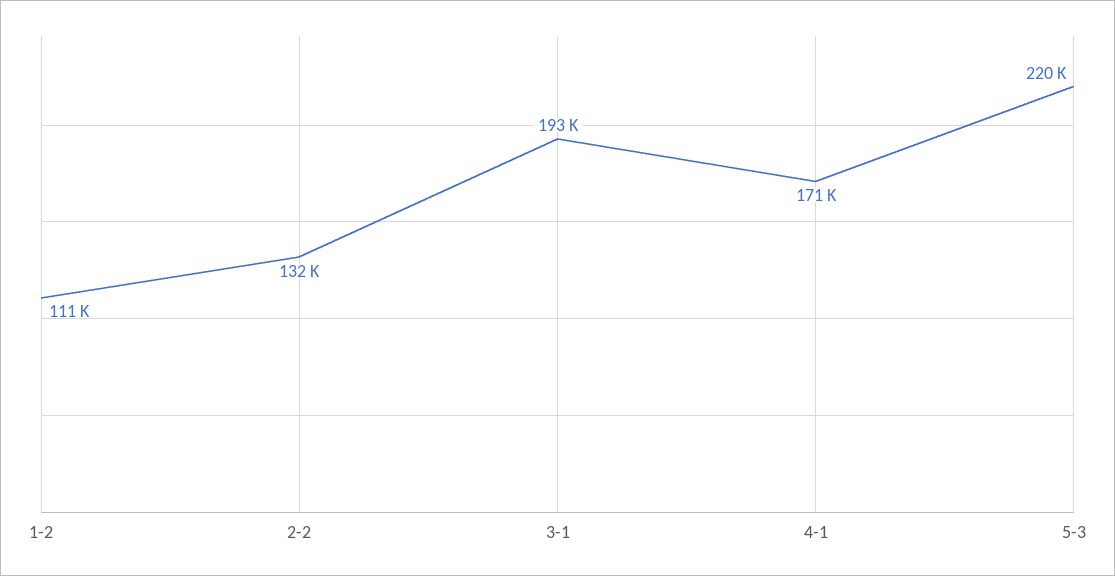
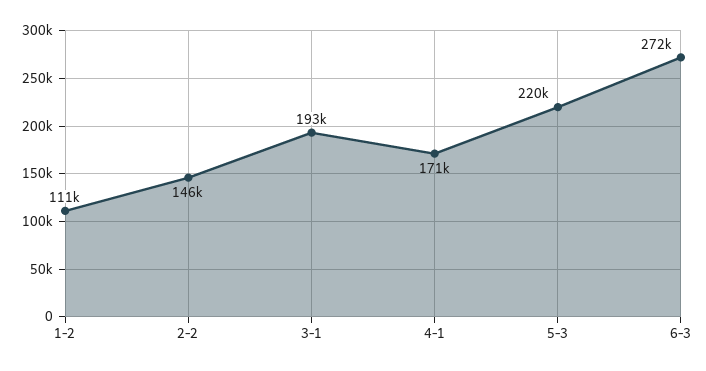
2-2: 132000 -> 146000
6-3: none -> 272000

